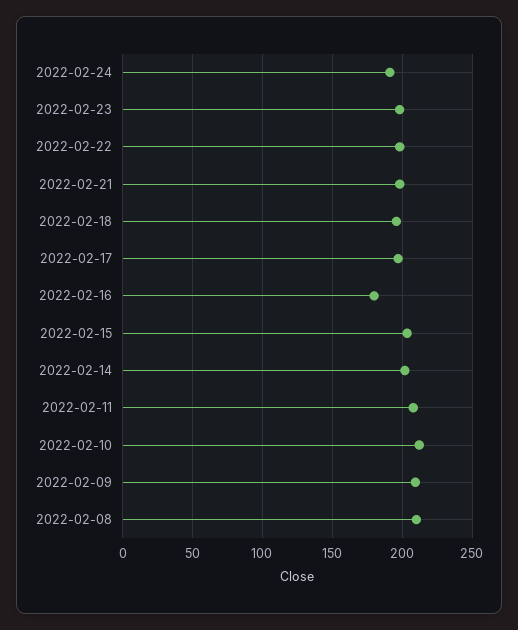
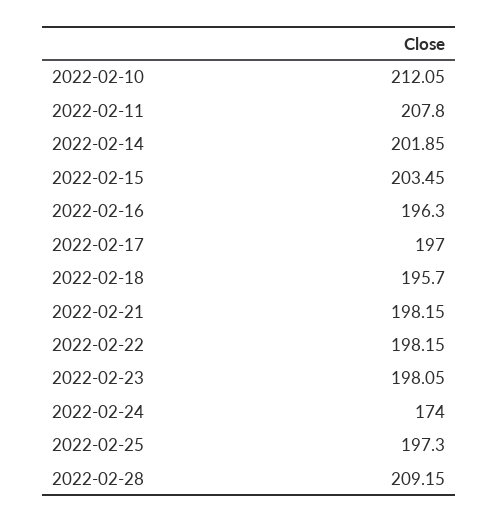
2022-02-24: 190 -> 174
2022-02-16: 180 -> 196.3
2022-02-09: 210 -> none
2022-02-08: 210 -> none
2022-02-25: none -> 197.3
2022-02-28: none -> 209.15

